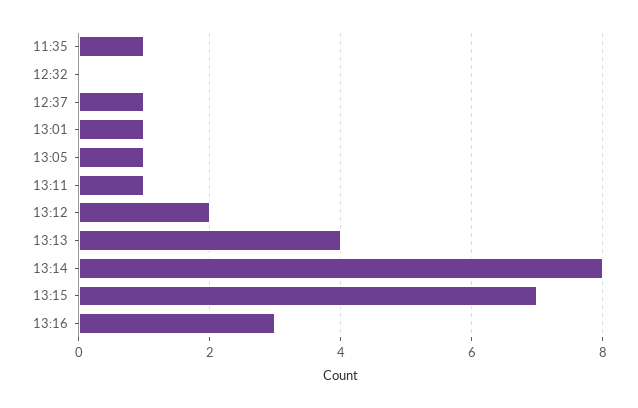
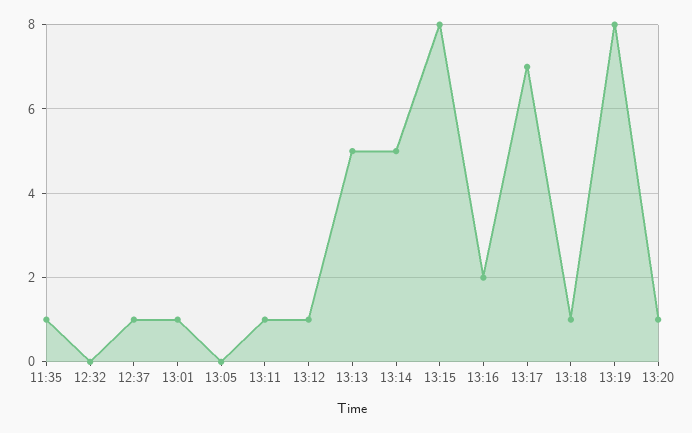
13:05: 1 -> 0
13:12: 2 -> 1
13:13: 4 -> 5
13:14: 8 -> 5
13:15: 7 -> 8
13:16: 3 -> 2
13:17: none -> 7
13:18: none -> 1
13:19: none -> 8
13:20: none -> 1

